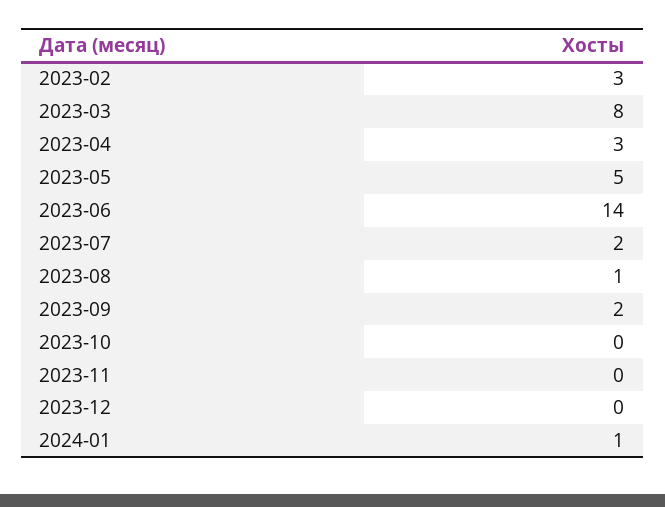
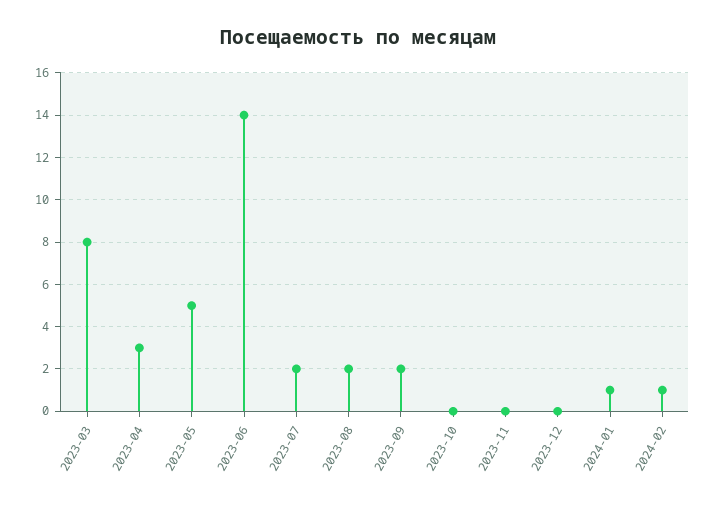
2023-02: 3 -> none
2023-08: 1 -> 2
2024-02: none -> 1

